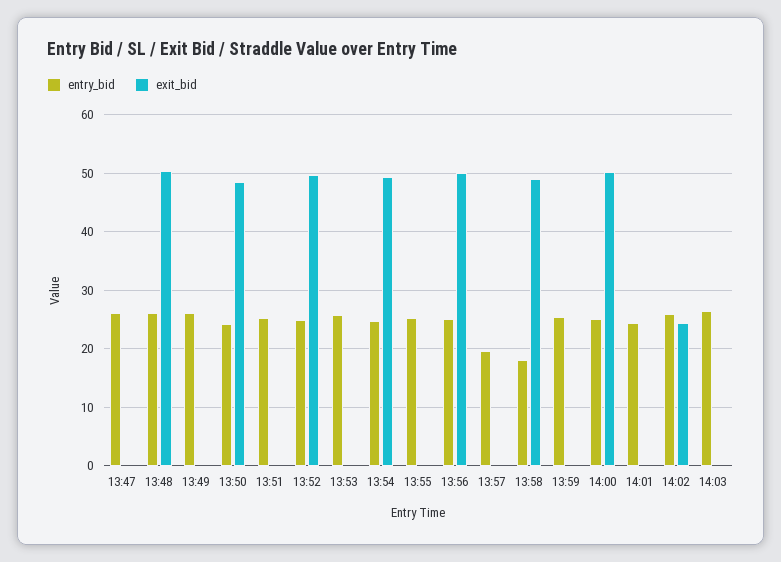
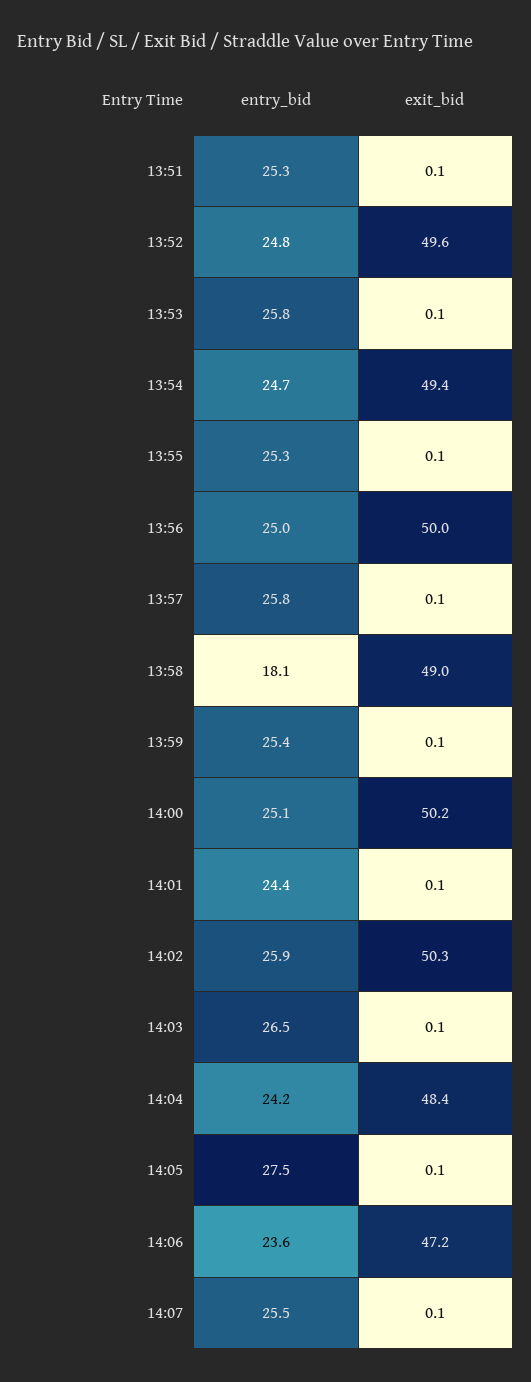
entry_bid, 13:47: 26 -> none
exit_bid, 13:47: 0 -> none
entry_bid, 13:48: 26 -> none
exit_bid, 13:48: 50 -> none
entry_bid, 13:49: 26 -> none
exit_bid, 13:49: 0 -> none
entry_bid, 13:50: 24 -> none
exit_bid, 13:50: 48 -> none
entry_bid, 13:57: 20 -> 25.8
exit_bid, 14:02: 24 -> 50.3
entry_bid, 14:04: none -> 24.2
exit_bid, 14:04: none -> 48.4
entry_bid, 14:05: none -> 27.5
exit_bid, 14:05: none -> 0.1
entry_bid, 14:06: none -> 23.6
exit_bid, 14:06: none -> 47.2
entry_bid, 14:07: none -> 25.5
exit_bid, 14:07: none -> 0.1

